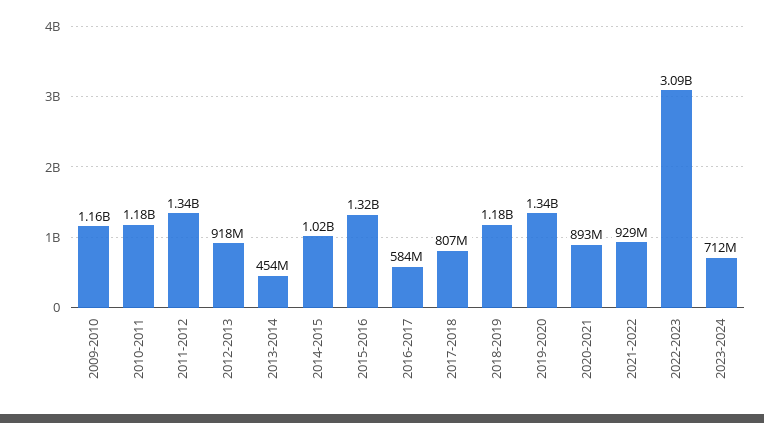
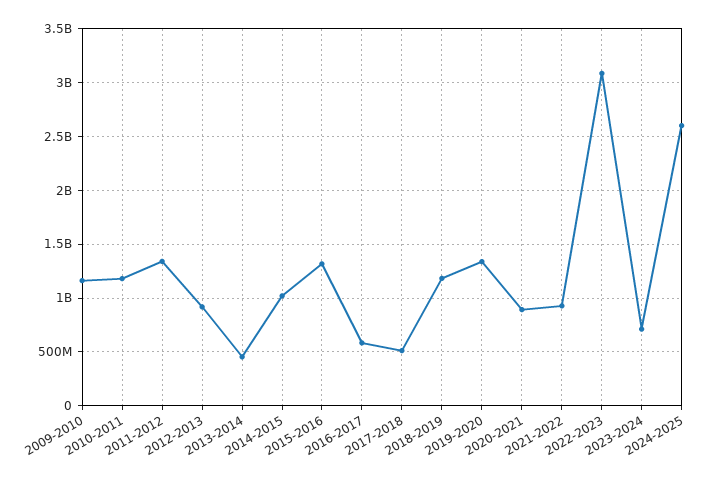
2017-2018: 807000000 -> 500000000
2024-2025: none -> 2600000000

